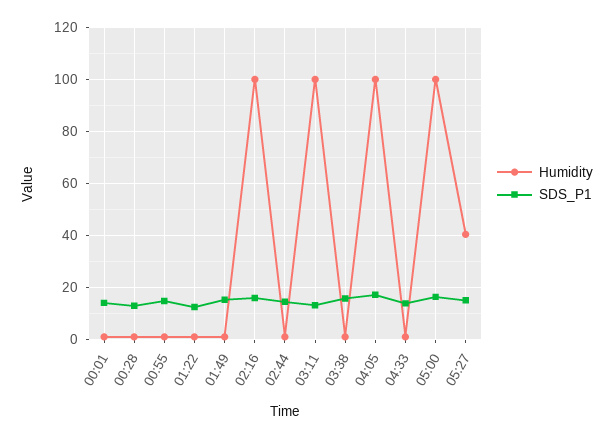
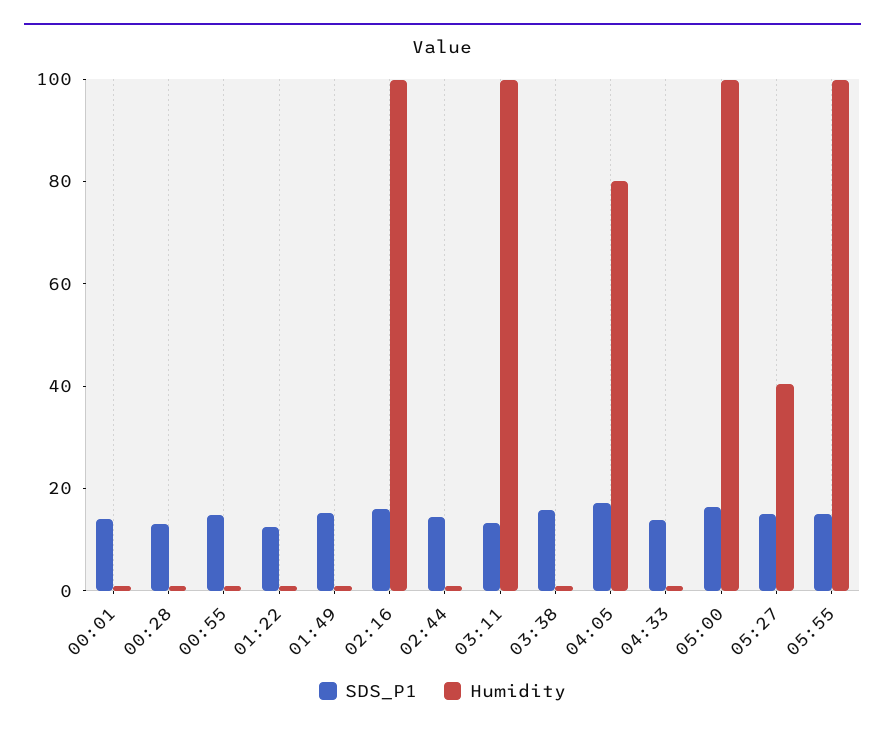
Humidity, 04:05: 100 -> 80
SDS_P1, 05:55: none -> 15
Humidity, 05:55: none -> 100

